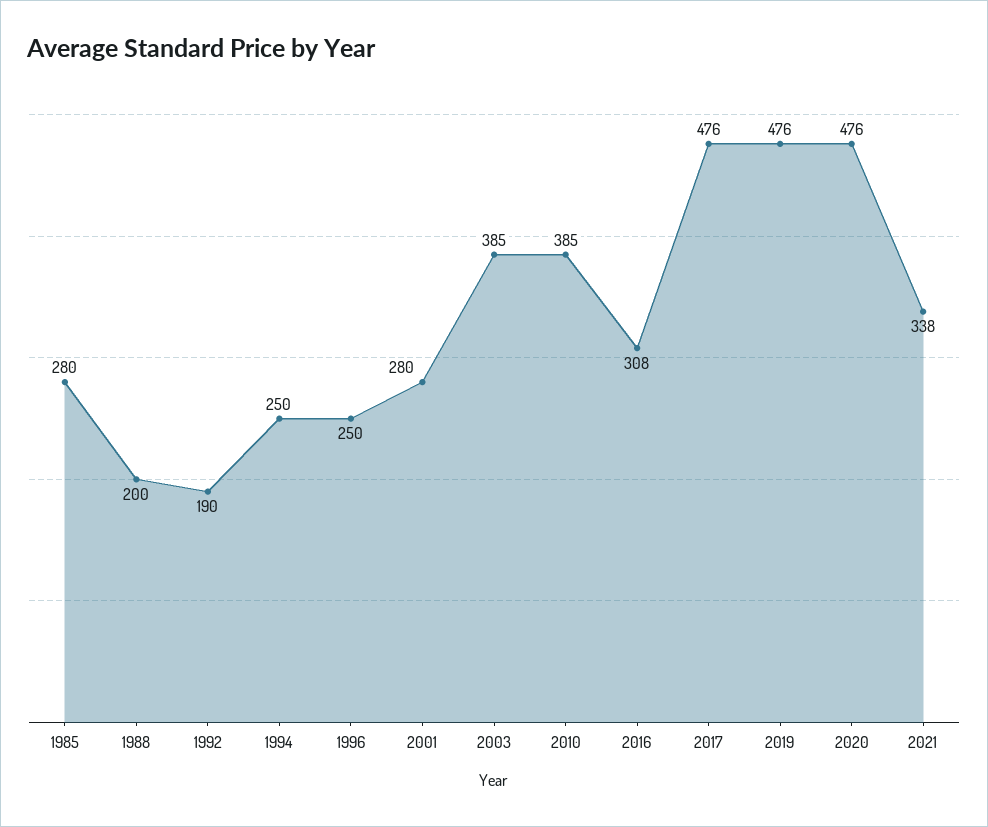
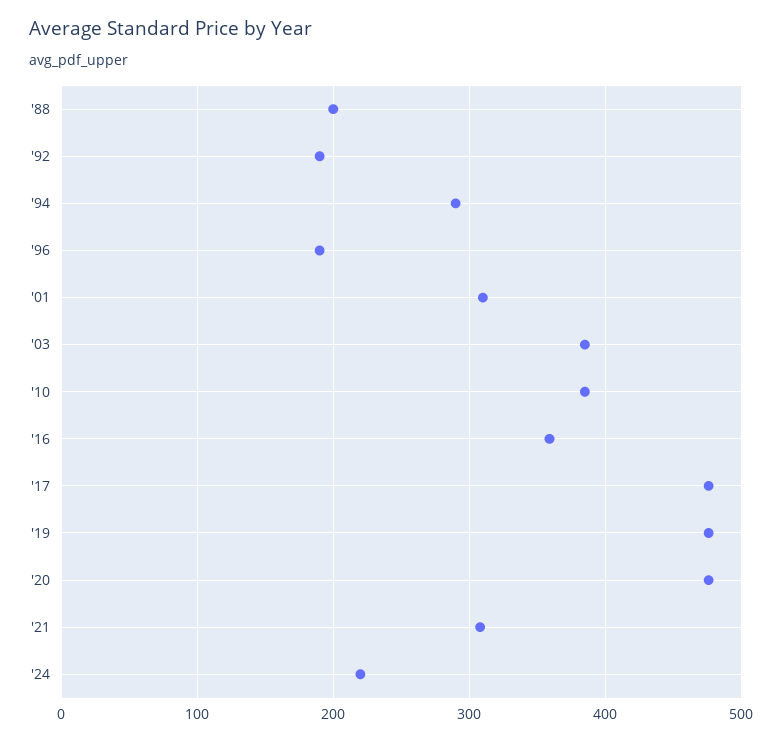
1985: 280 -> none
1994: 250 -> 290
1996: 250 -> 190
2001: 280 -> 310
2016: 308 -> 360
2021: 338 -> 310
'24: none -> 220

